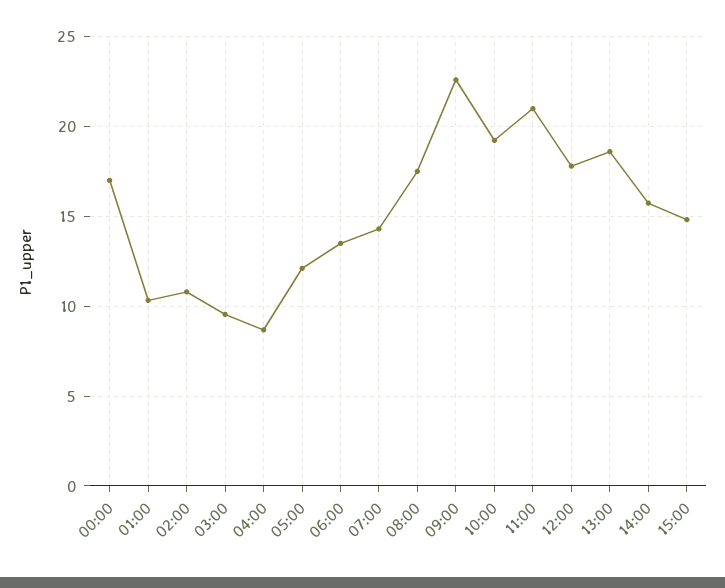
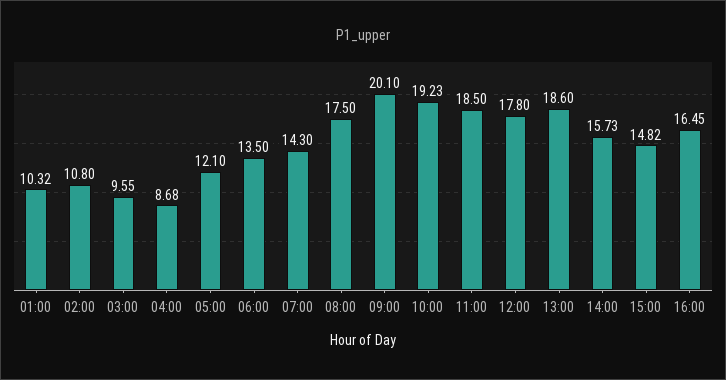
00:00: 17 -> none
09:00: 22.5 -> 20.1
11:00: 21 -> 18.5
16:00: none -> 16.45

